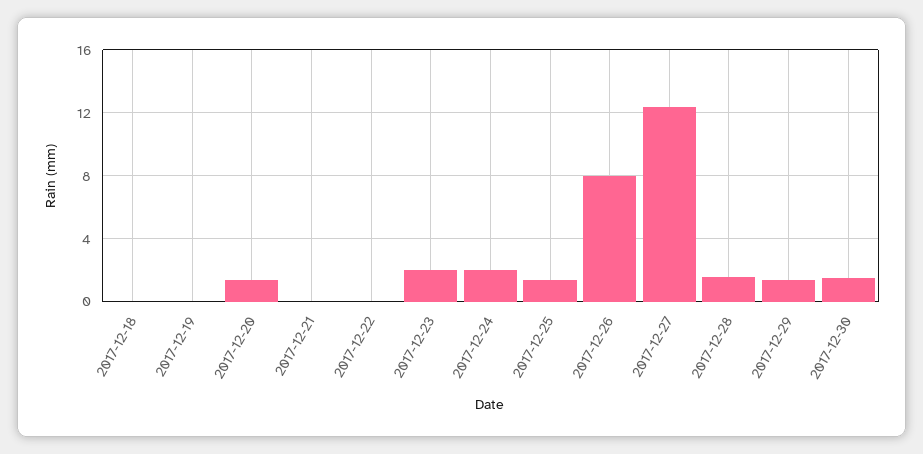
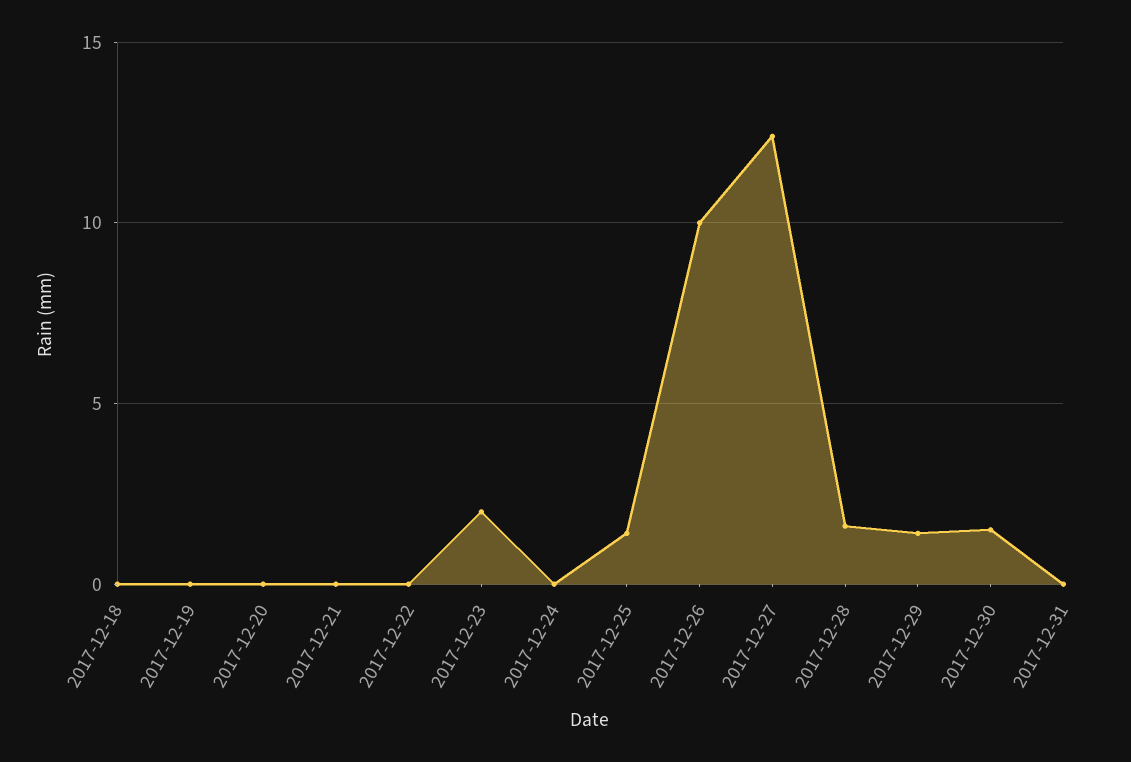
2017-12-20: 1.5 -> 0
2017-12-24: 2 -> 0
2017-12-26: 8 -> 10
2017-12-31: none -> 0

